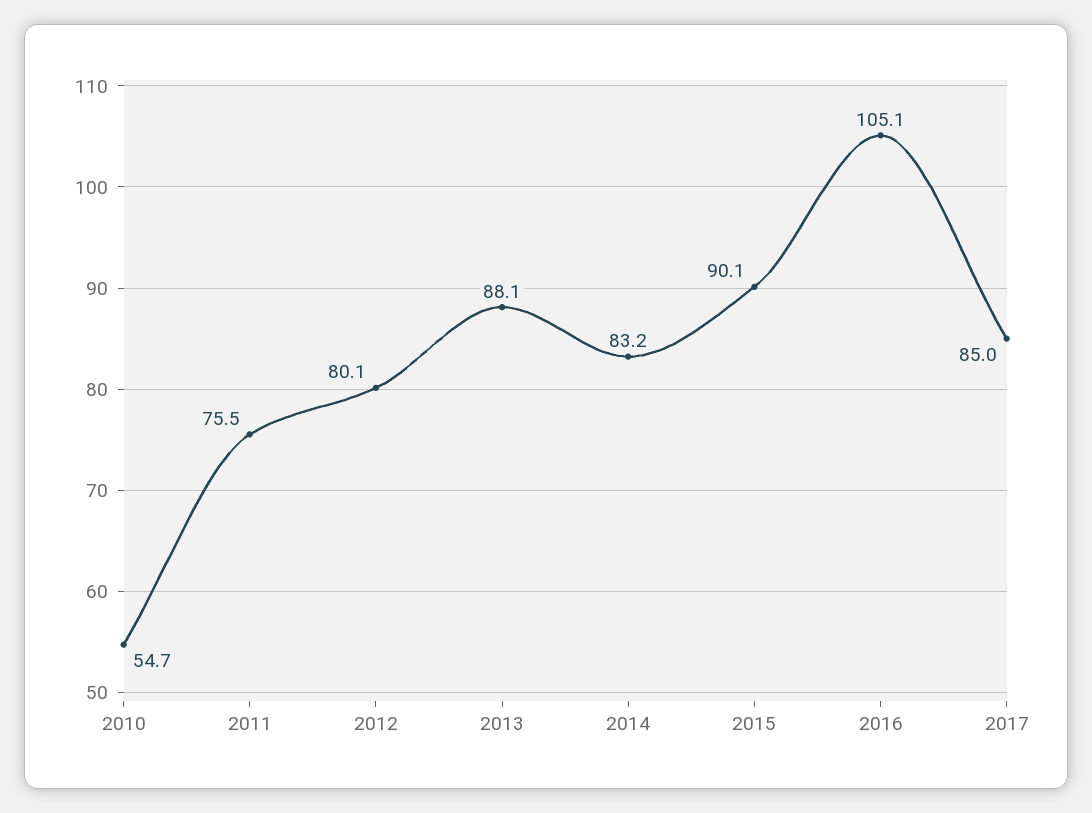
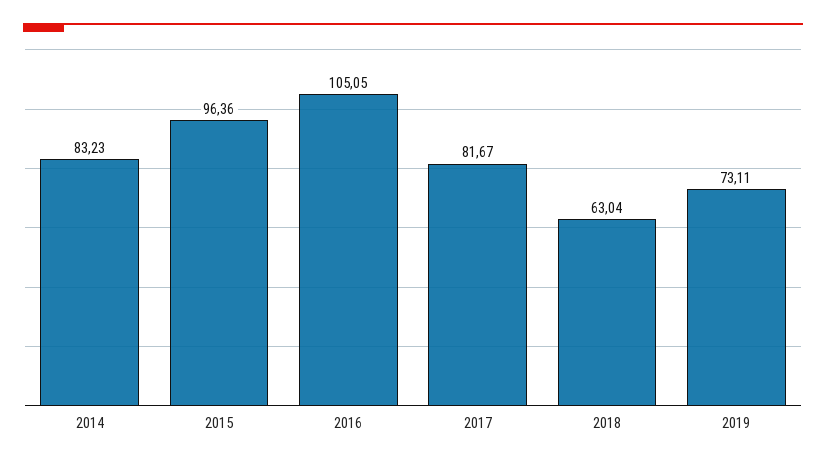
2010: 54.7 -> none
2011: 75.5 -> none
2012: 80.1 -> none
2013: 88.1 -> none
2015: 90.1 -> 96.36
2017: 85 -> 81.67
2018: none -> 63.04
2019: none -> 73.11

